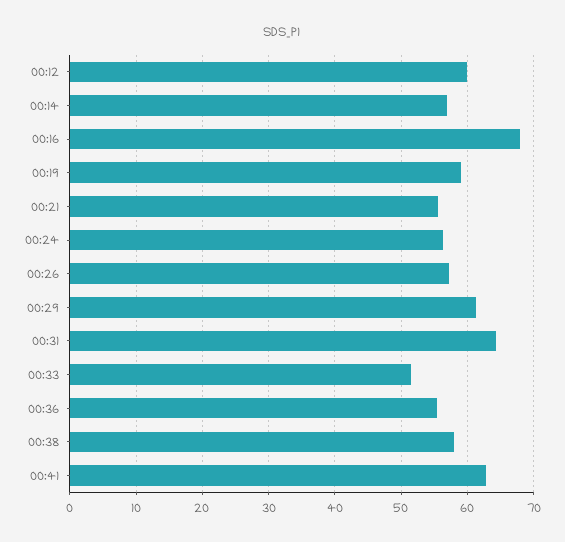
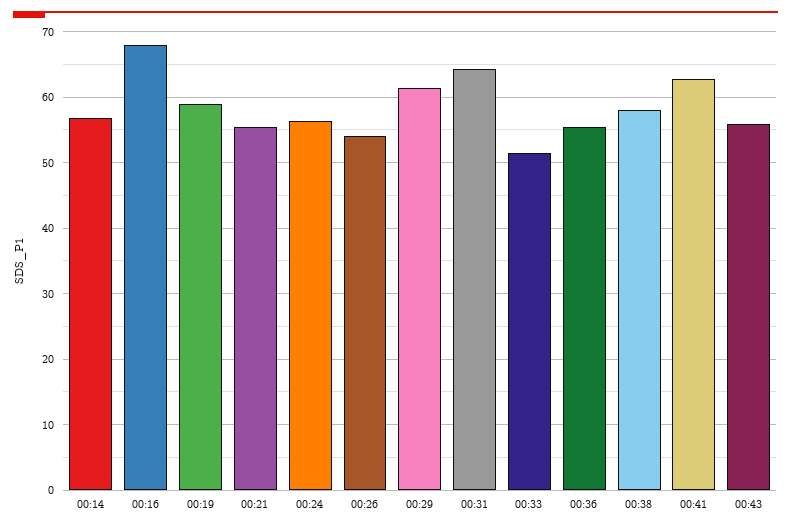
00:12: 60 -> none
00:26: 57 -> 54
00:43: none -> 56

